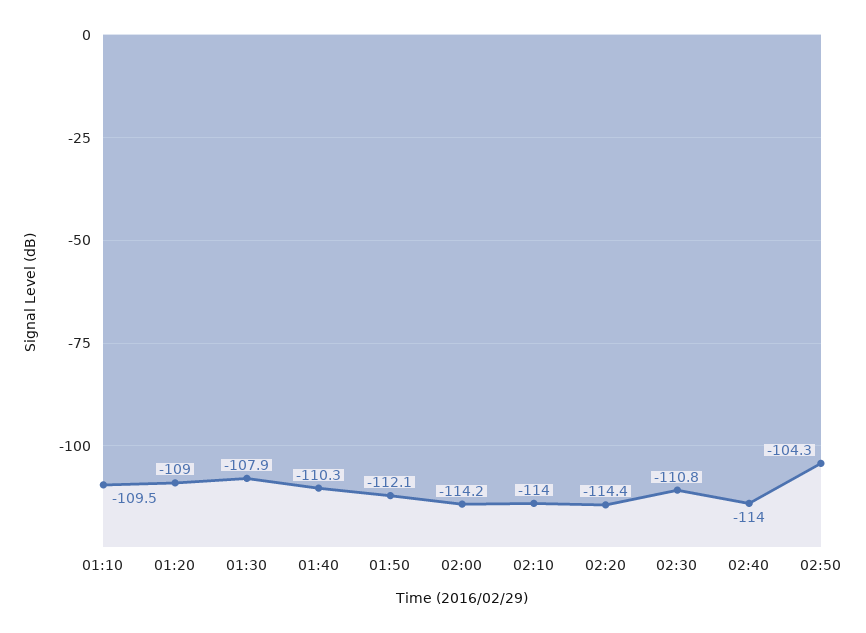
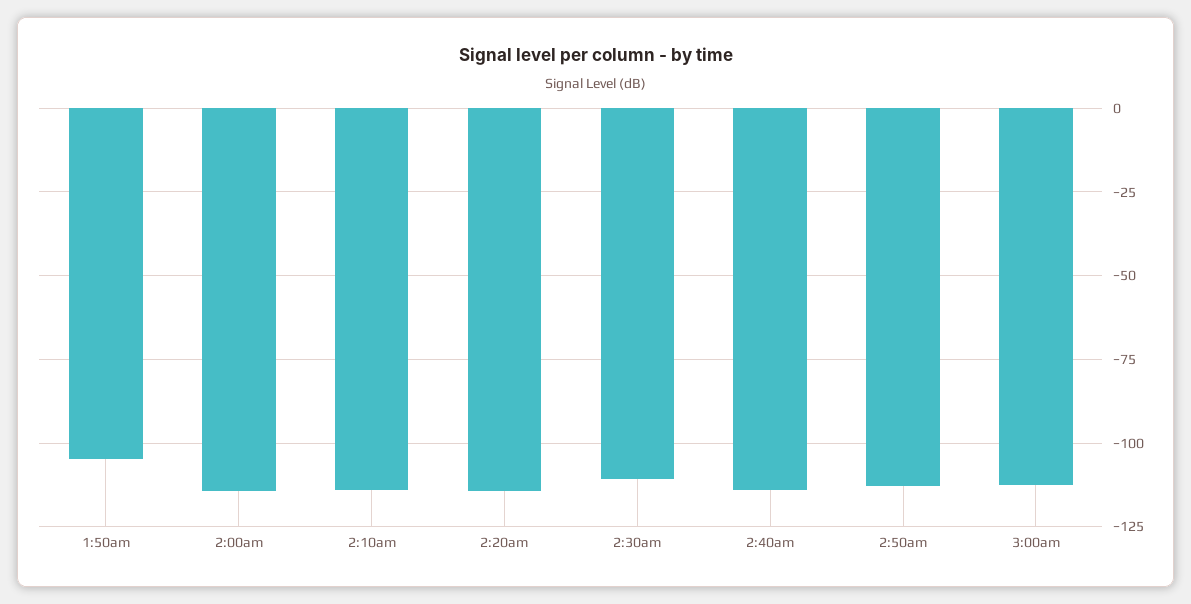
01:10: -109.5 -> none
01:20: -109 -> none
01:30: -107.9 -> none
01:40: -110.3 -> none
01:50: -112.1 -> -105
02:50: -104.3 -> -112.5
3:00am: none -> -112.5

